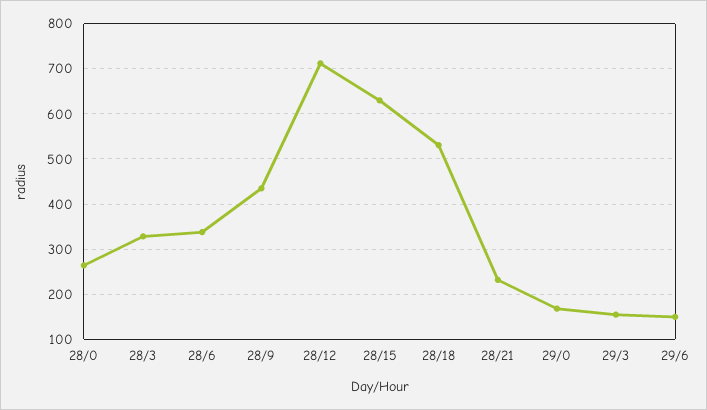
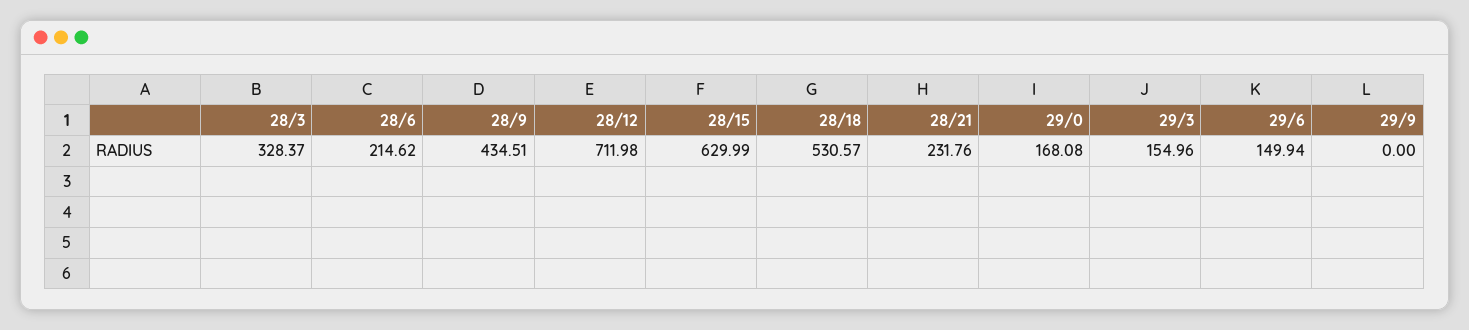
28/0: 260 -> none
28/6: 340 -> 214.62
29/9: none -> 0

